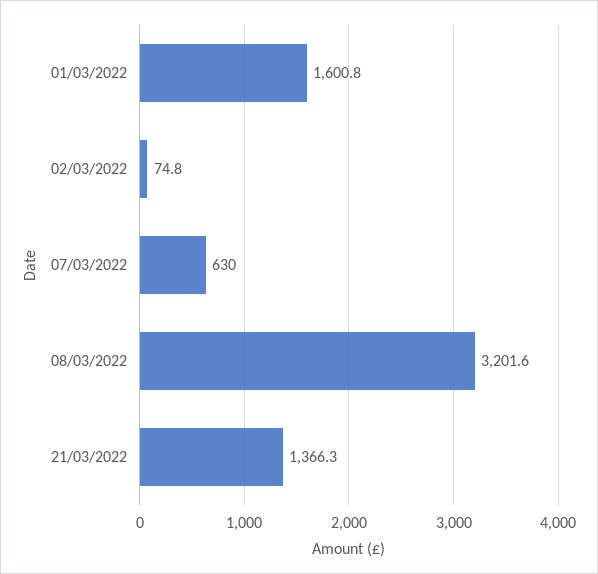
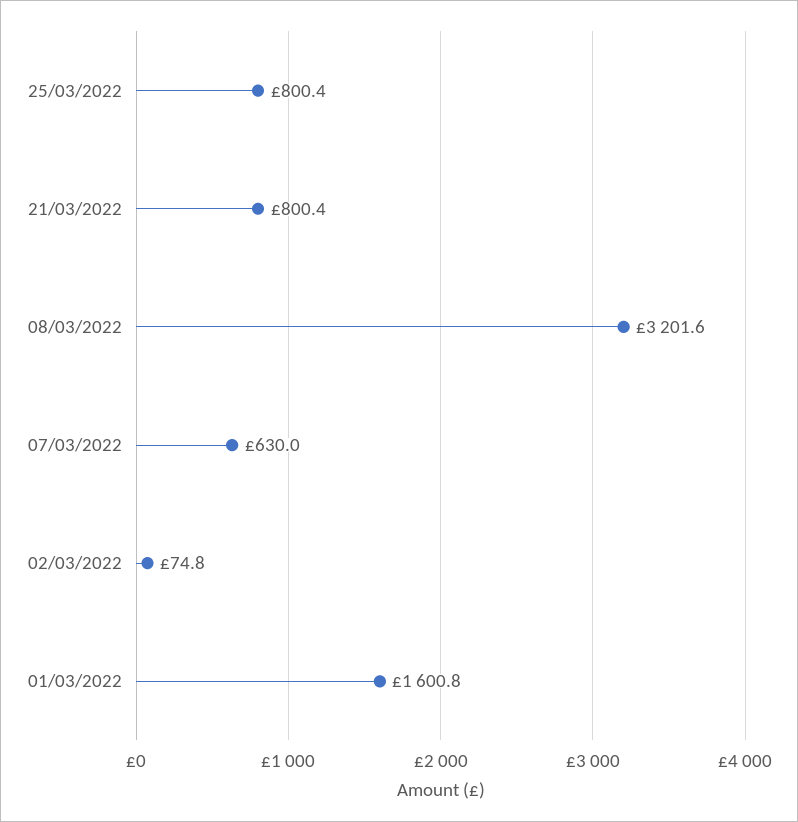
21/03/2022: 1366.3 -> 800.4
25/03/2022: none -> 800.4

